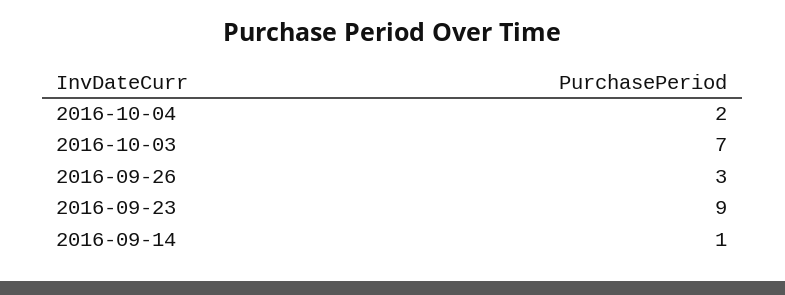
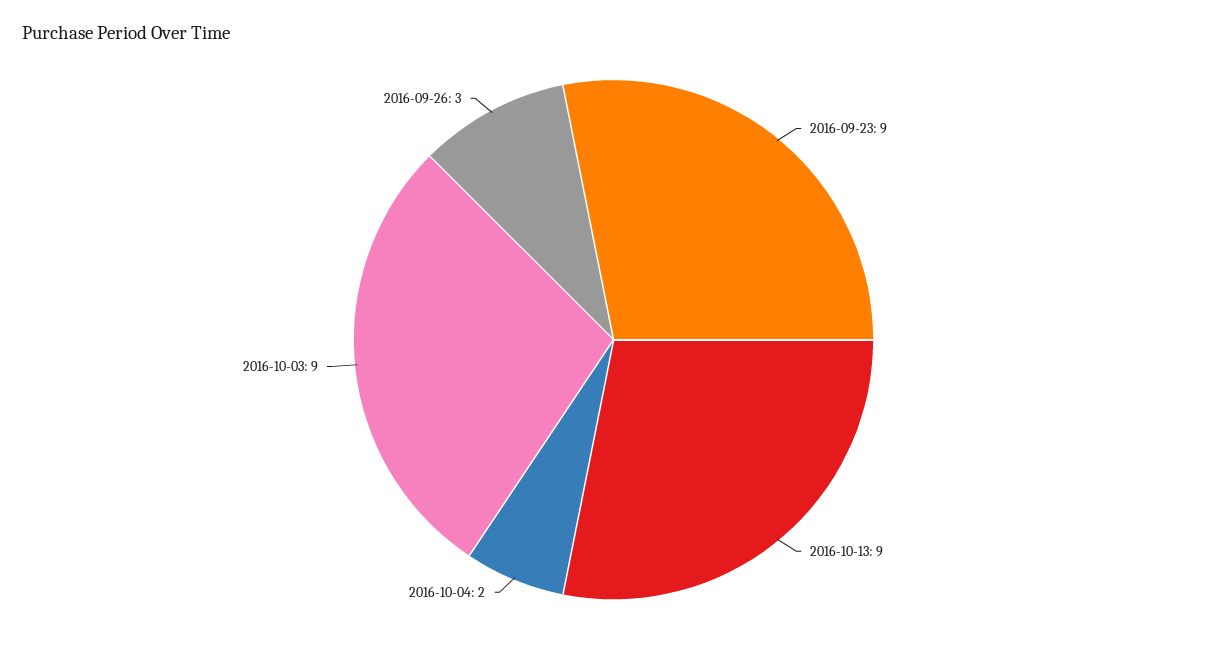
2016-10-03: 7 -> 9
2016-09-14: 1 -> none
2016-10-13: none -> 9

